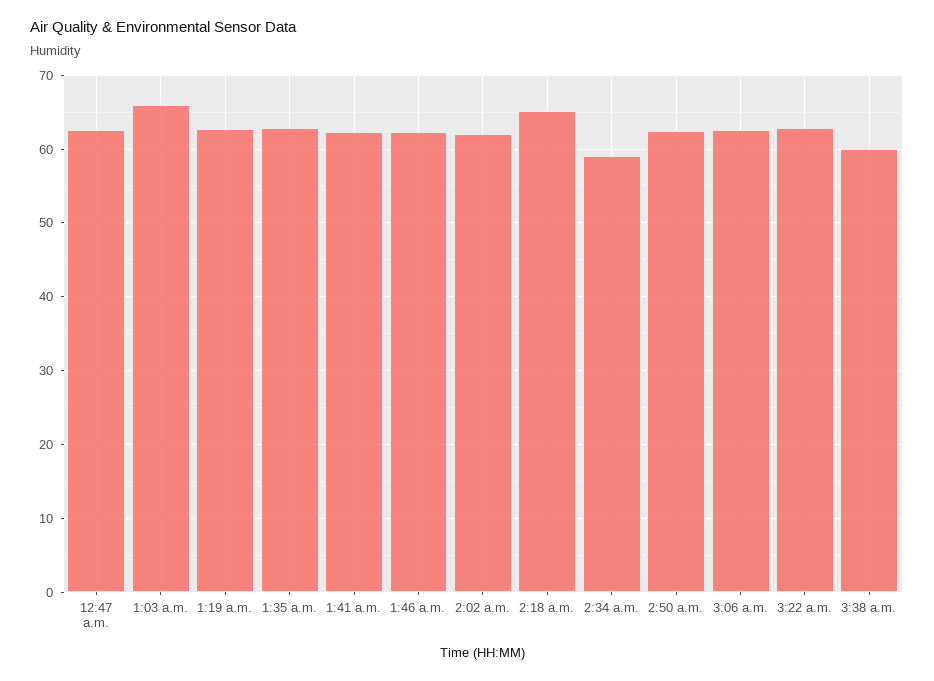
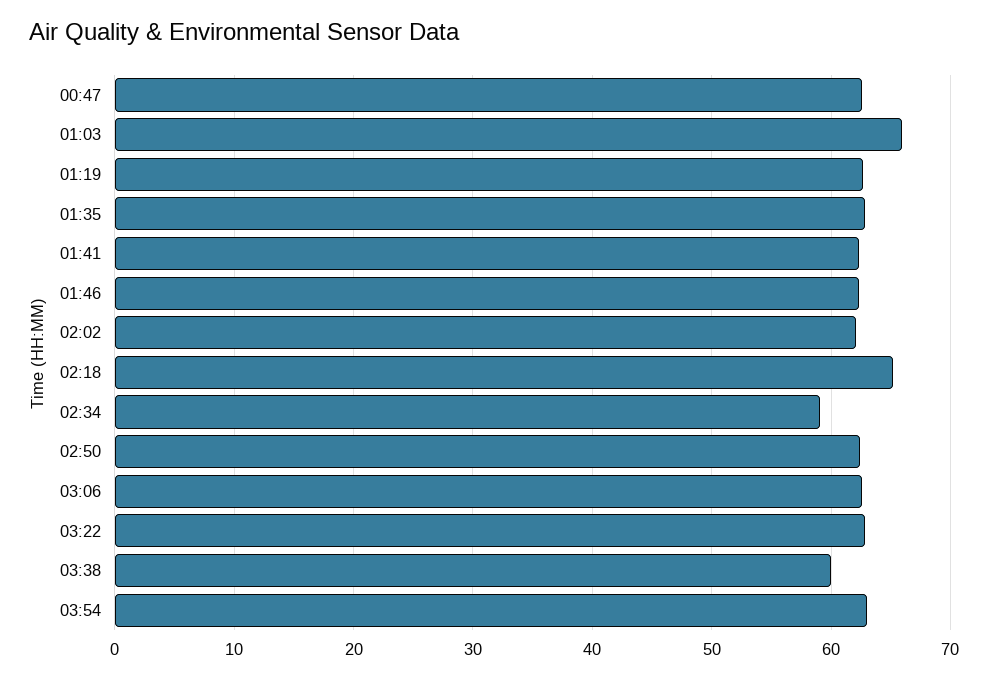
03:54: none -> 63

